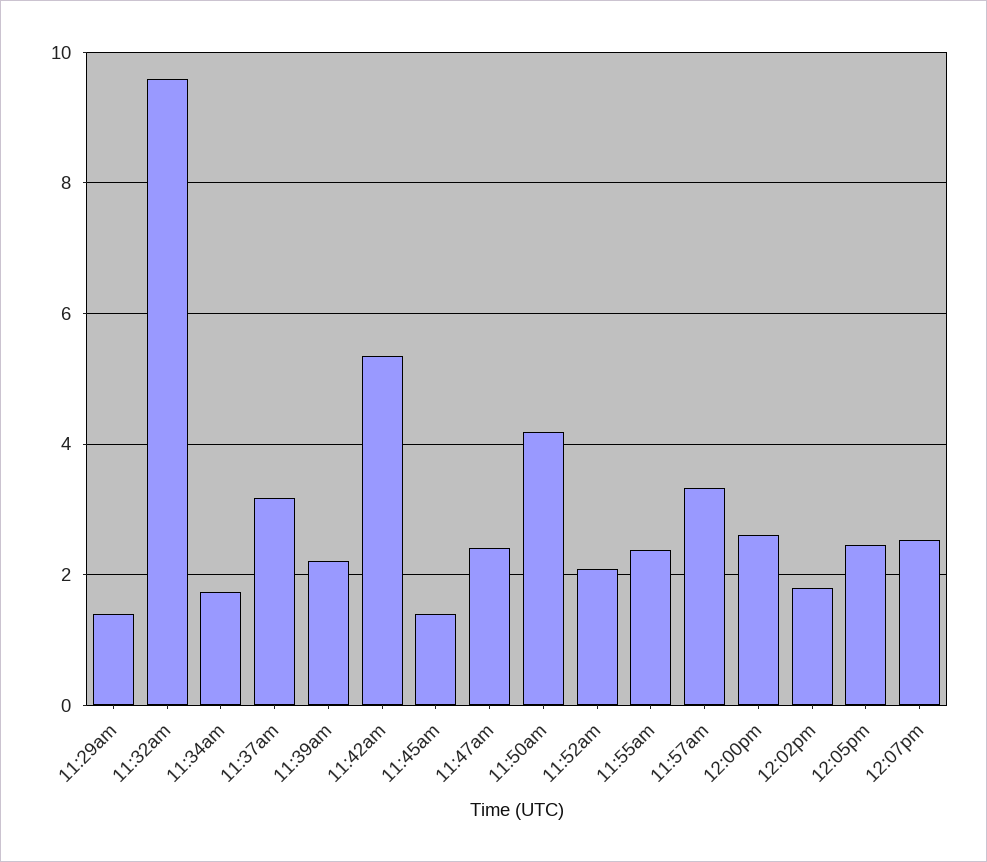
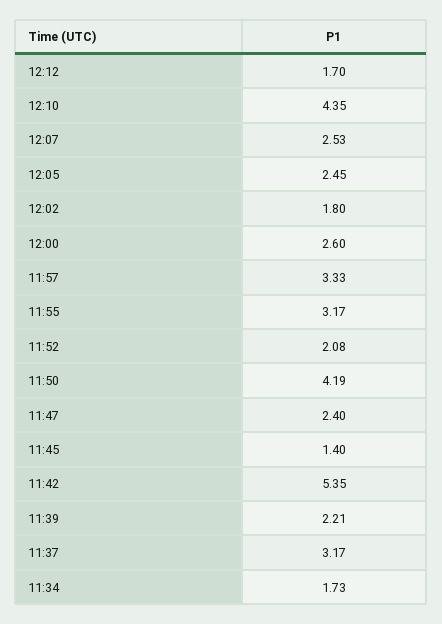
11:29am: 1.4 -> none
11:32am: 9.6 -> none
11:55am: 2.4 -> 3.17
12:12: none -> 1.7
12:10: none -> 4.35

